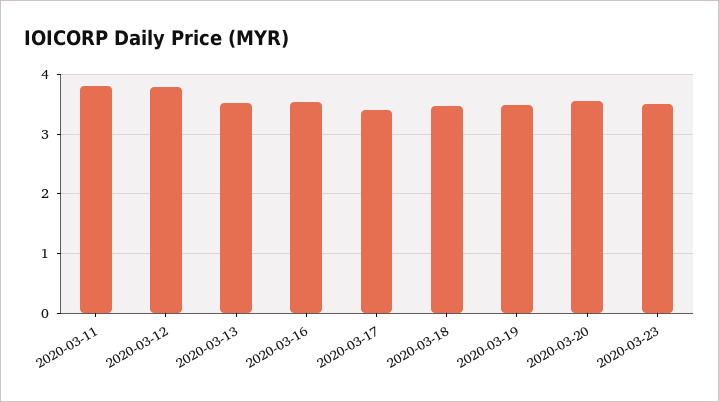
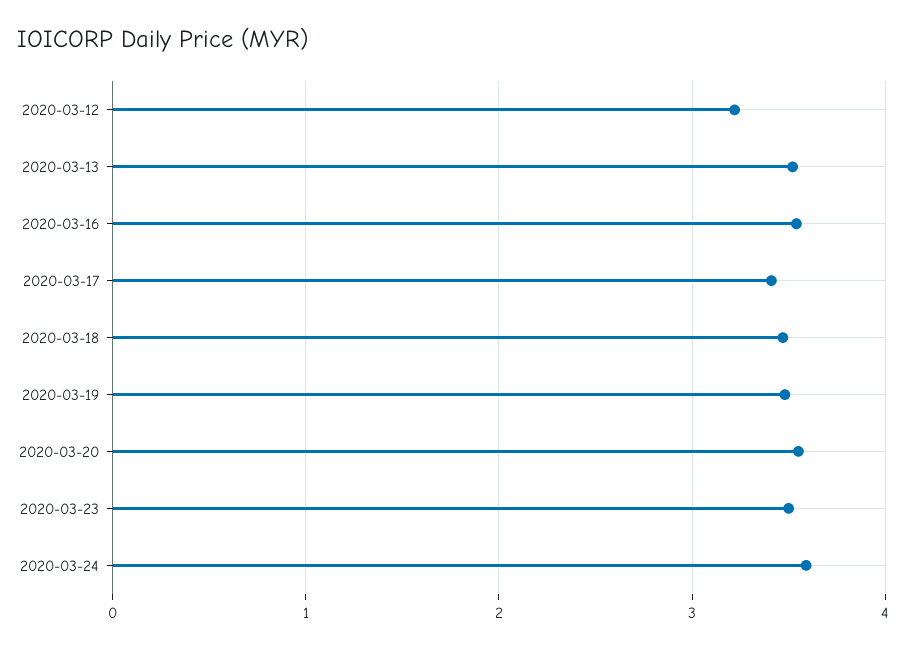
2020-03-11: 3.8 -> none
2020-03-12: 3.8 -> 3.2
2020-03-24: none -> 3.6

